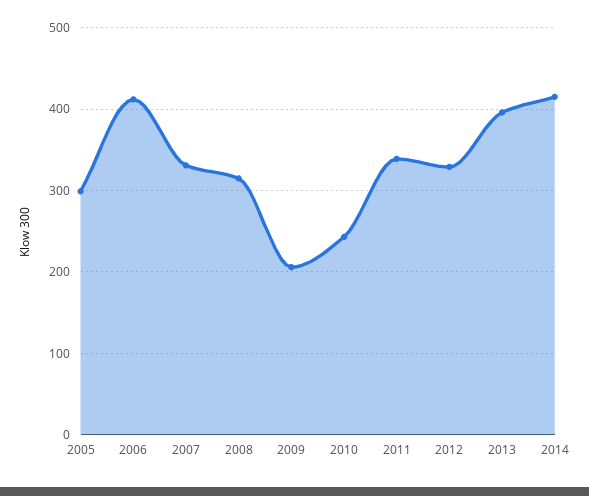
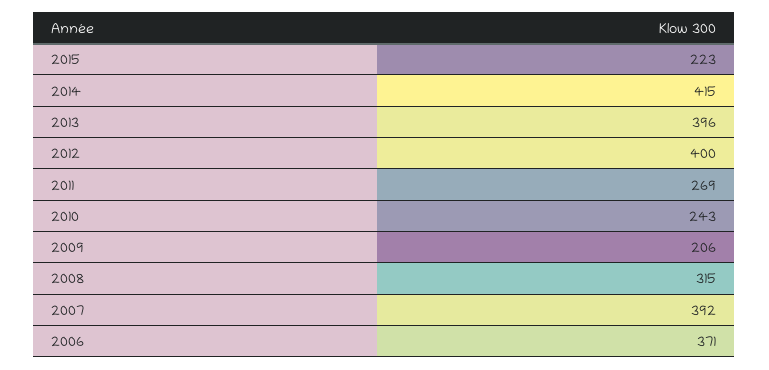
2005: 300 -> none
2006: 410 -> 371
2007: 330 -> 392
2011: 340 -> 269
2012: 330 -> 400
2015: none -> 223

